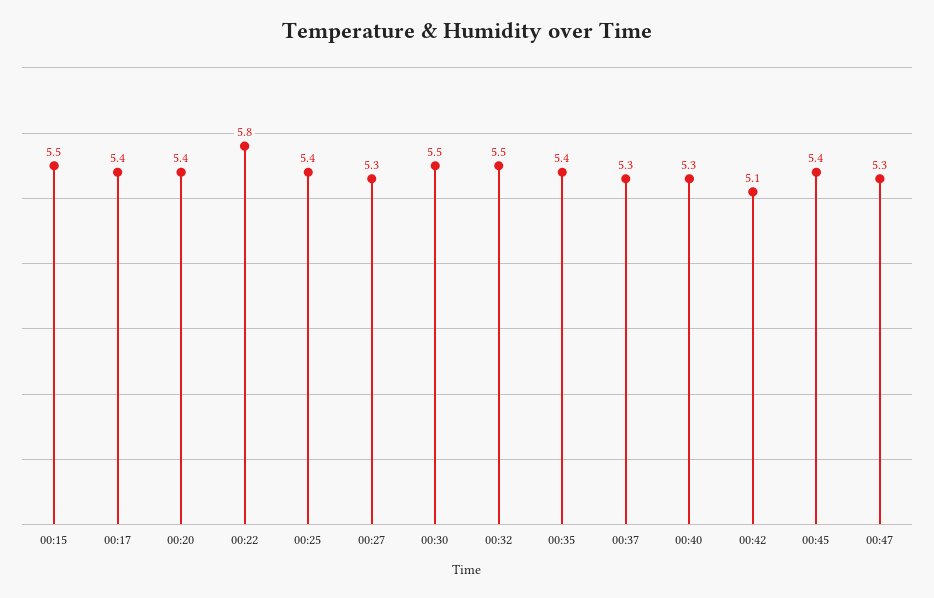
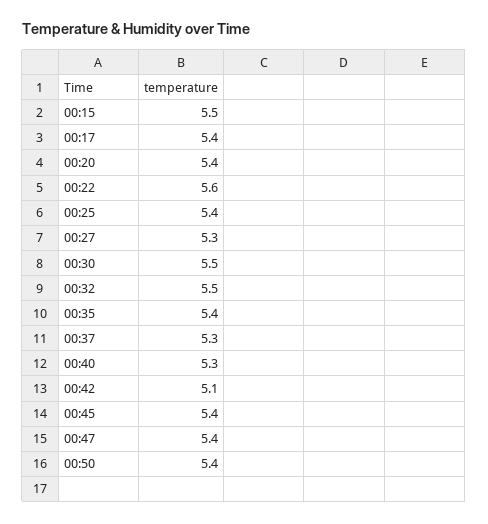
00:22: 5.8 -> 5.6
00:47: 5.3 -> 5.4
00:50: none -> 5.4

